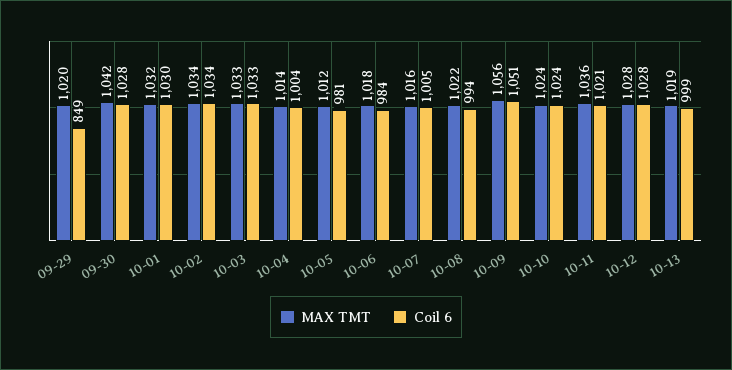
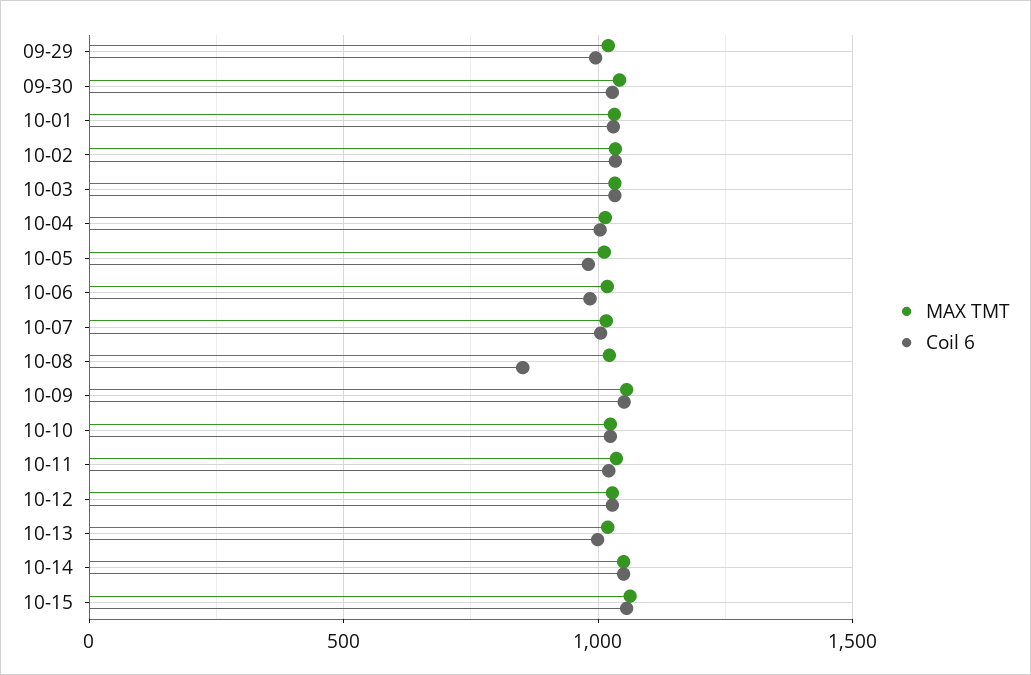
Coil 6, 09-29: 849 -> 1000
Coil 6, 10-08: 994 -> 850
MAX TMT, 10-14: none -> 1050
Coil 6, 10-14: none -> 1050
MAX TMT, 10-15: none -> 1050
Coil 6, 10-15: none -> 1050

